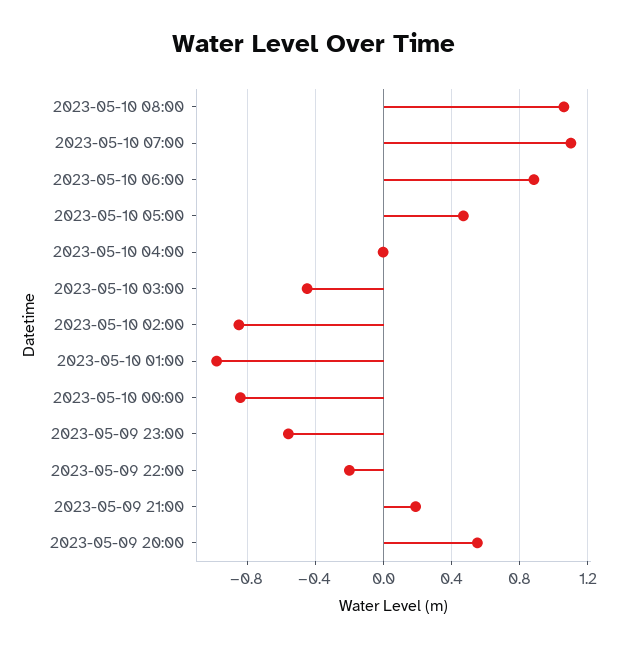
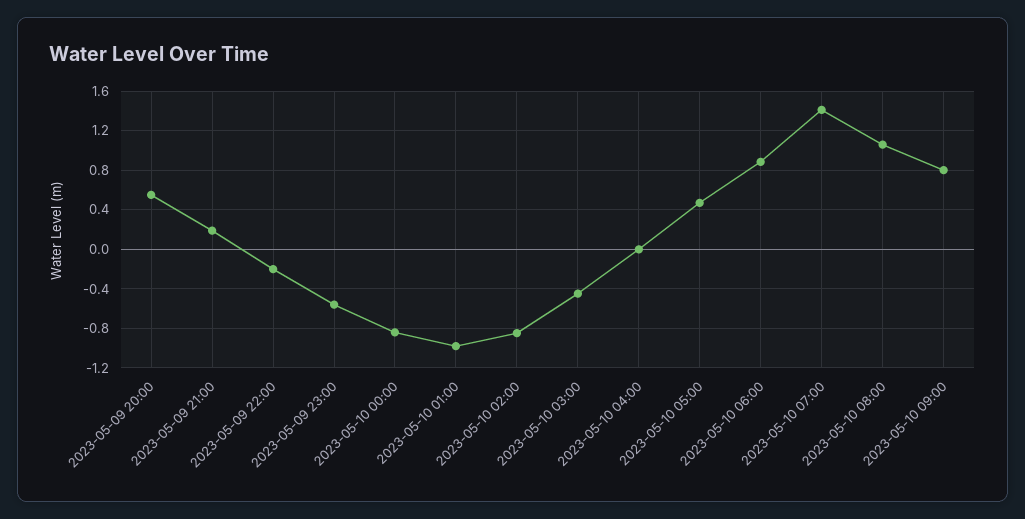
2023-05-10 07:00: 1.1 -> 1.4
2023-05-10 09:00: none -> 0.8

